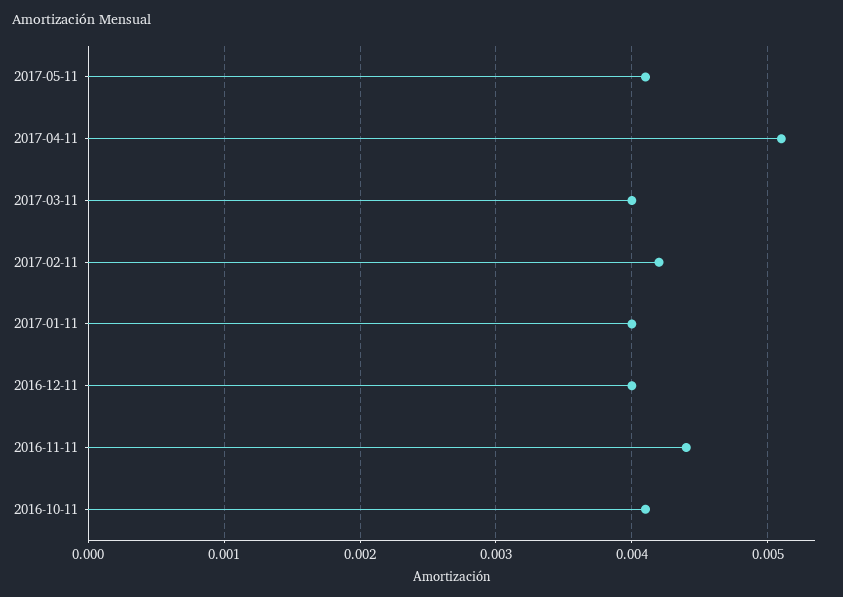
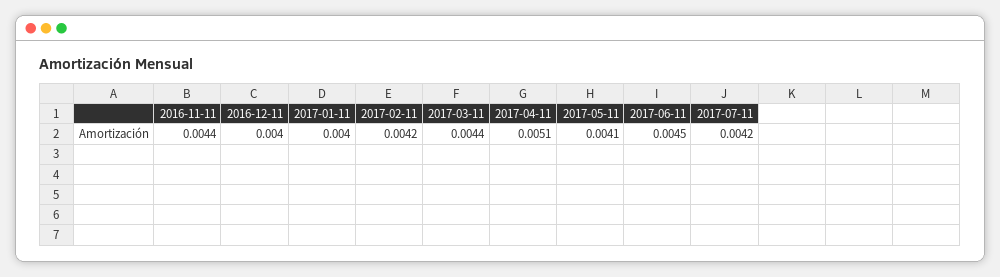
2017-03-11: 0.004 -> 0.0044
2016-10-11: 0.0041 -> none
2017-06-11: none -> 0.0045
2017-07-11: none -> 0.0042

